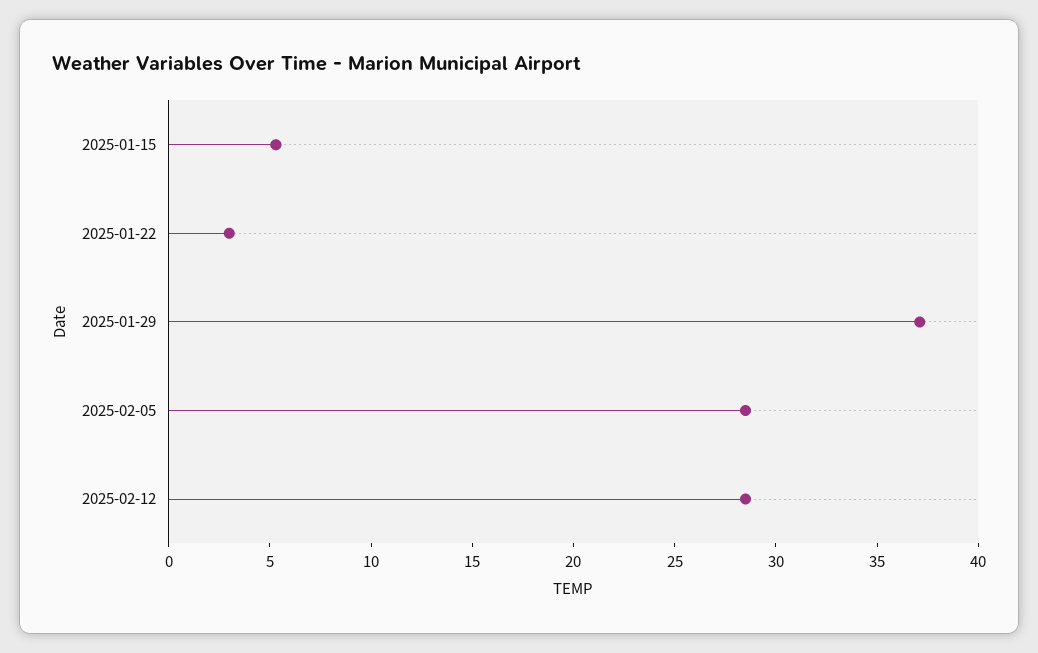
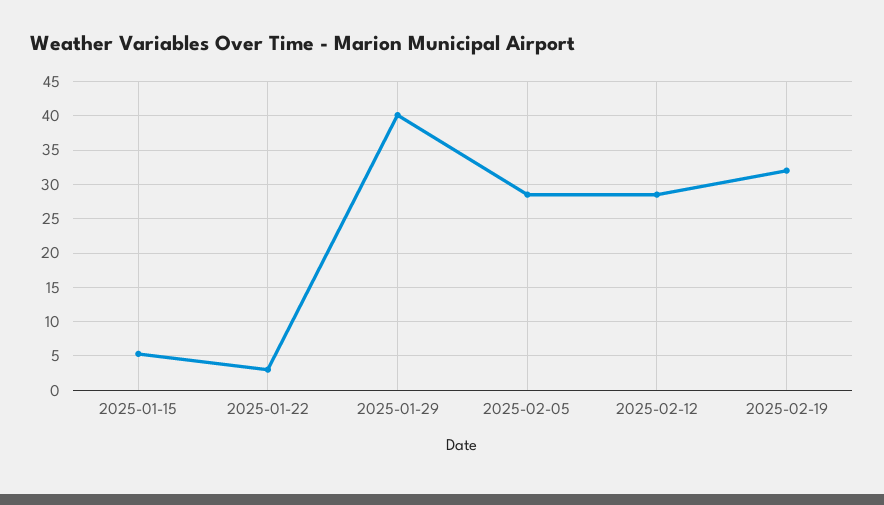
2025-01-29: 37 -> 40
2025-02-19: none -> 32

